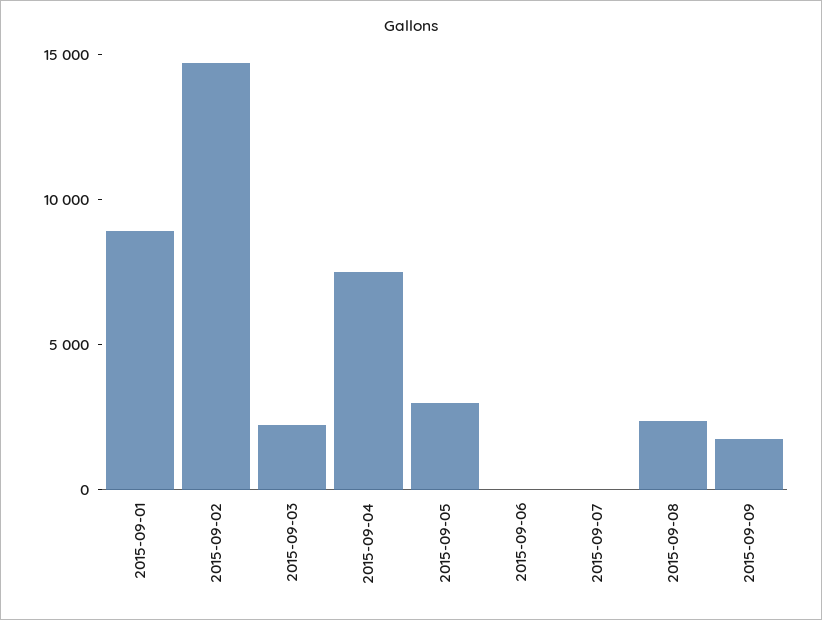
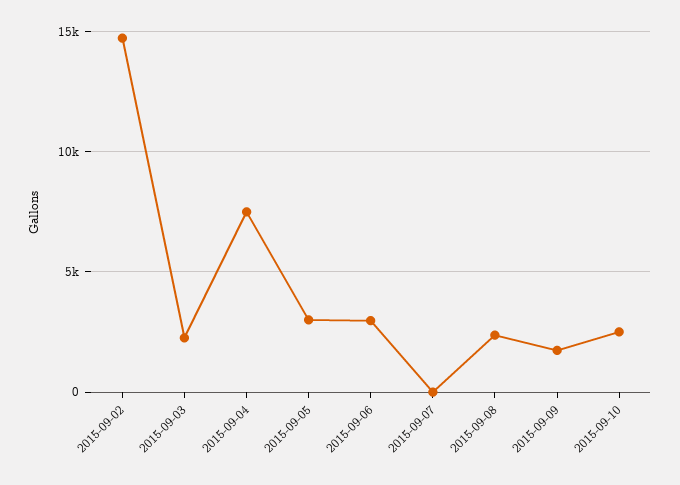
2015-09-01: 9000 -> none
2015-09-06: 0 -> 3000
2015-09-10: none -> 2500

